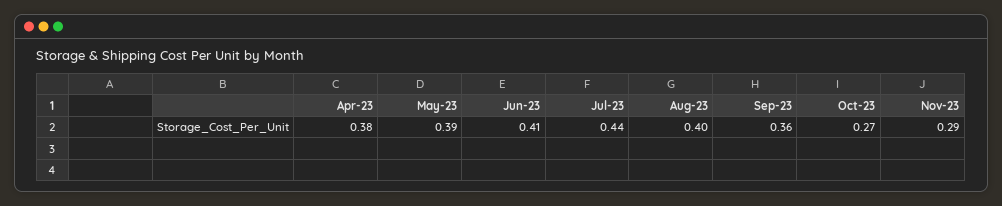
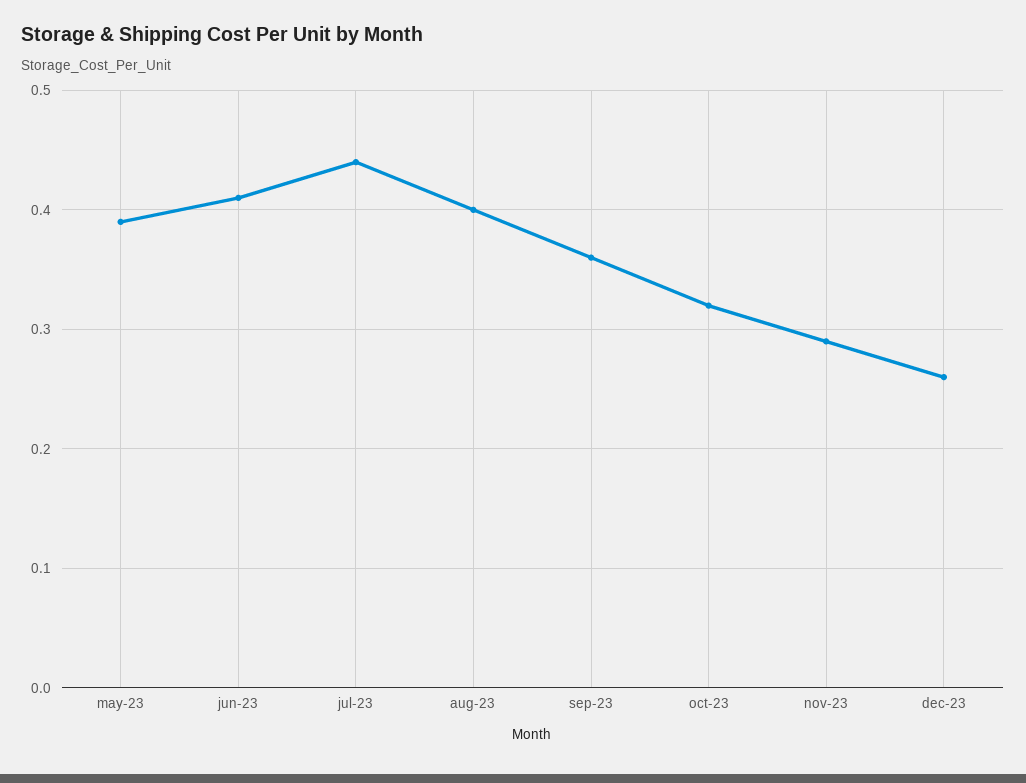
Apr-23: 0.38 -> none
Oct-23: 0.27 -> 0.32
dec-23: none -> 0.26

